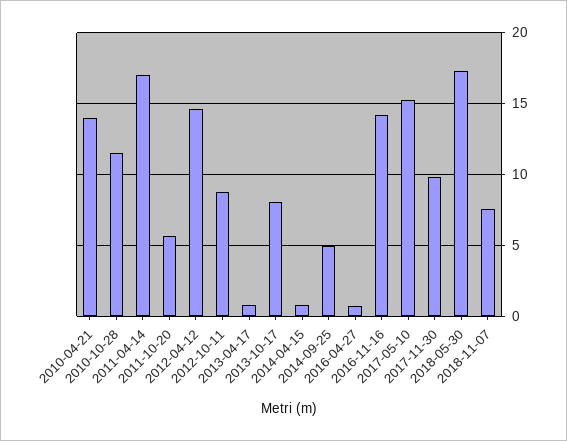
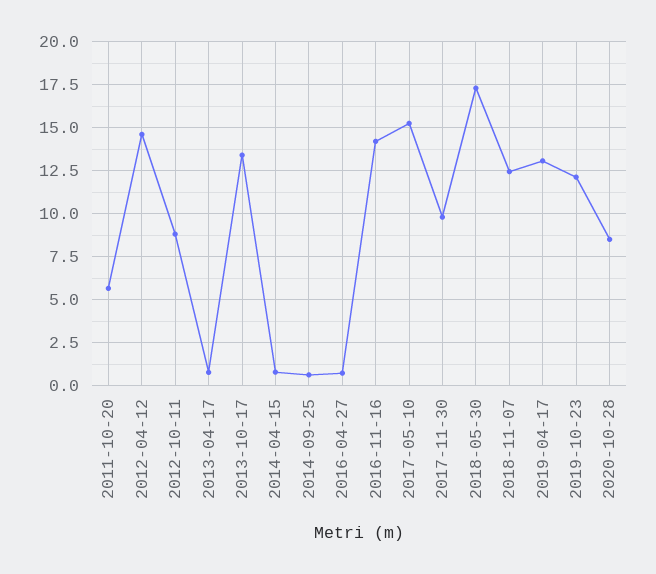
2010-04-21: 14 -> none
2010-10-28: 11.5 -> none
2011-04-14: 17 -> none
2013-10-17: 8 -> 13.5
2014-09-25: 5 -> 0.5
2018-11-07: 7.5 -> 12.5
2019-04-17: none -> 13
2019-10-23: none -> 12
2020-10-28: none -> 8.5

